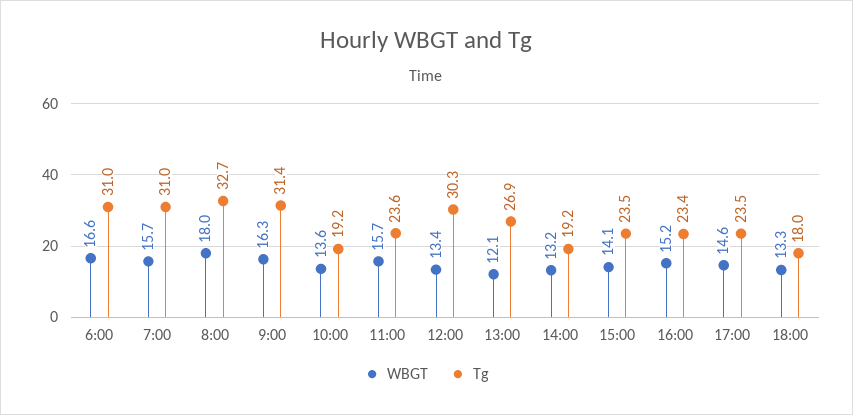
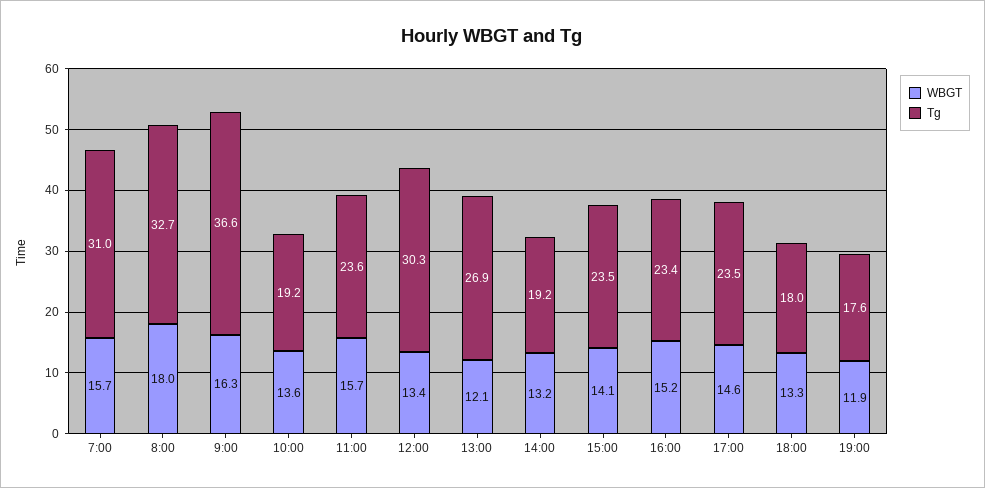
WBGT, 6:00: 16.6 -> none
Tg, 6:00: 31 -> none
Tg, 9:00: 31.4 -> 36.6
WBGT, 19:00: none -> 11.9
Tg, 19:00: none -> 17.6

